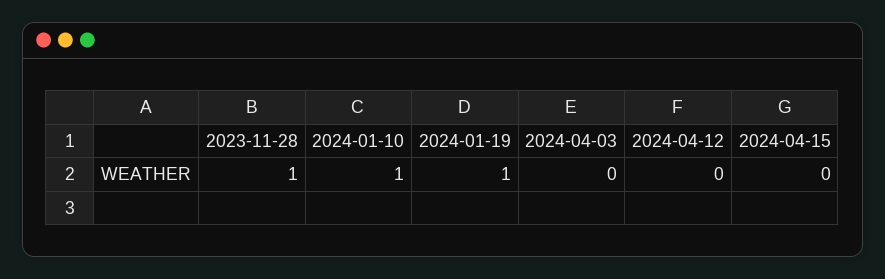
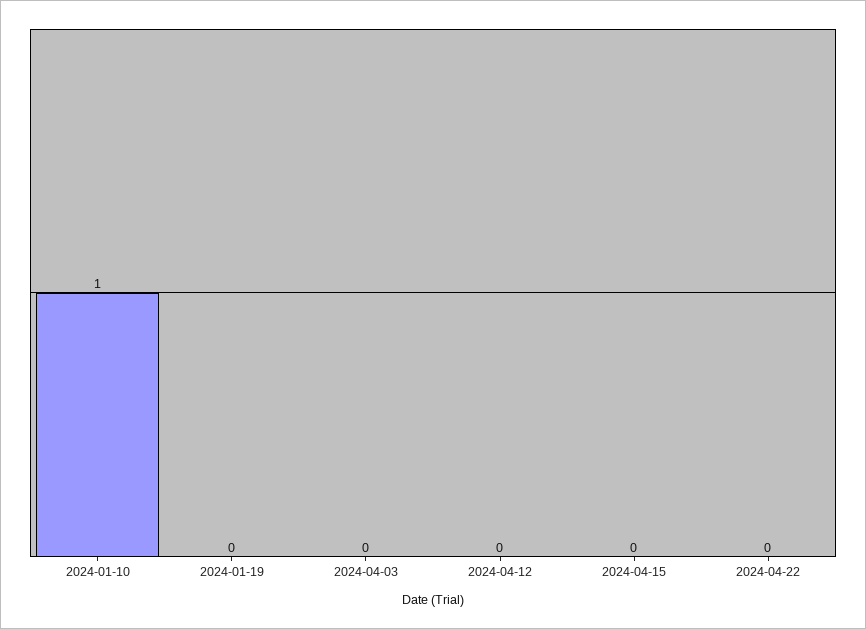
2023-11-28: 1 -> none
2024-01-19: 1 -> 0
2024-04-22: none -> 0

